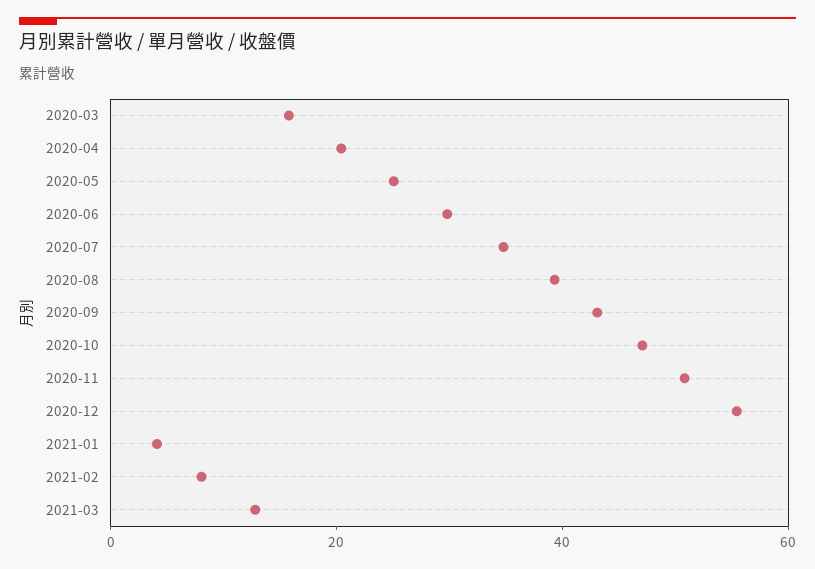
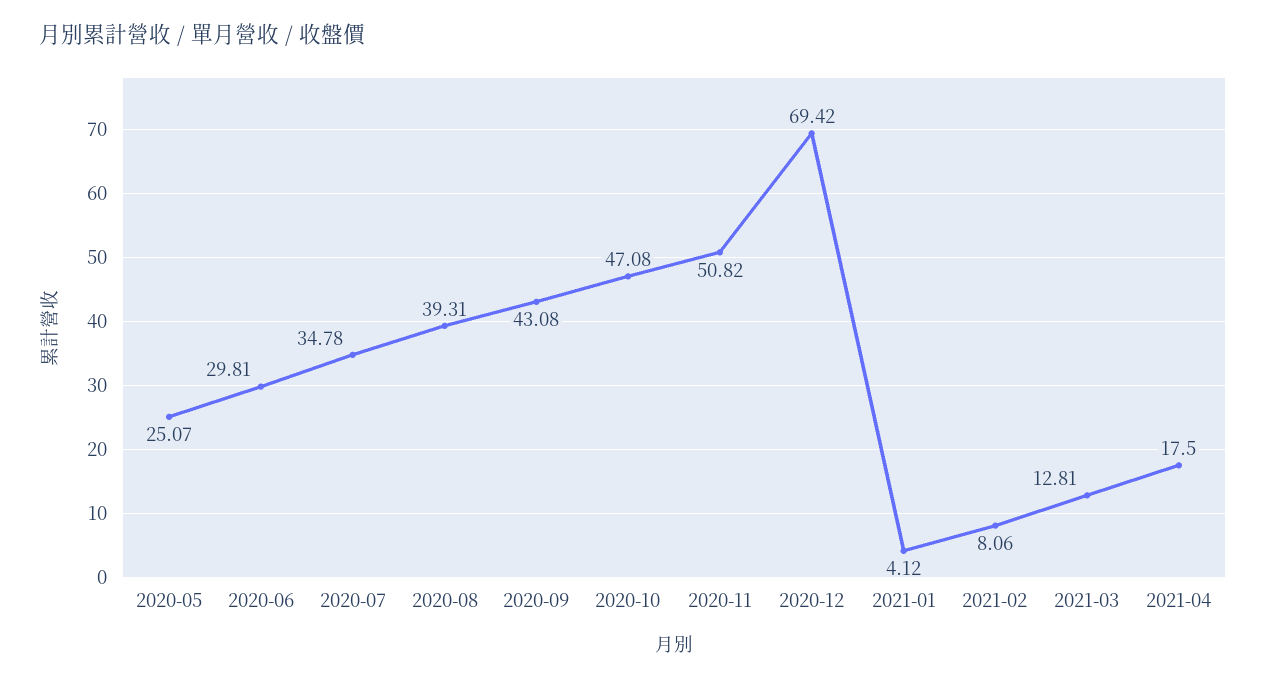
2020-03: 15 -> none
2020-04: 20 -> none
2020-12: 55 -> 69.42
2021-04: none -> 17.5

